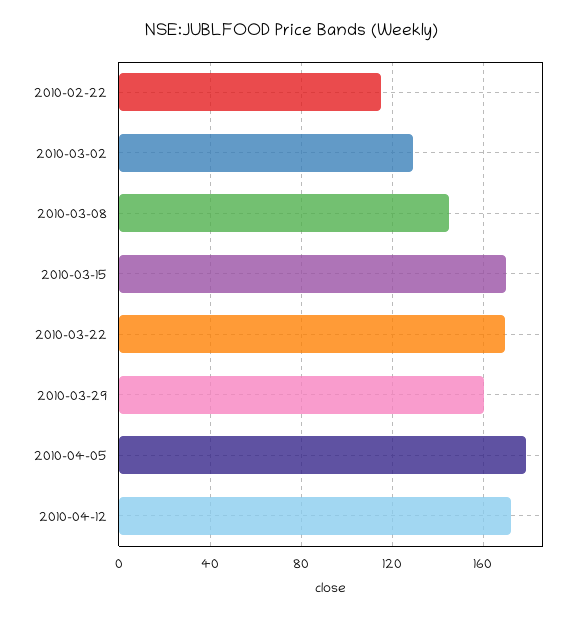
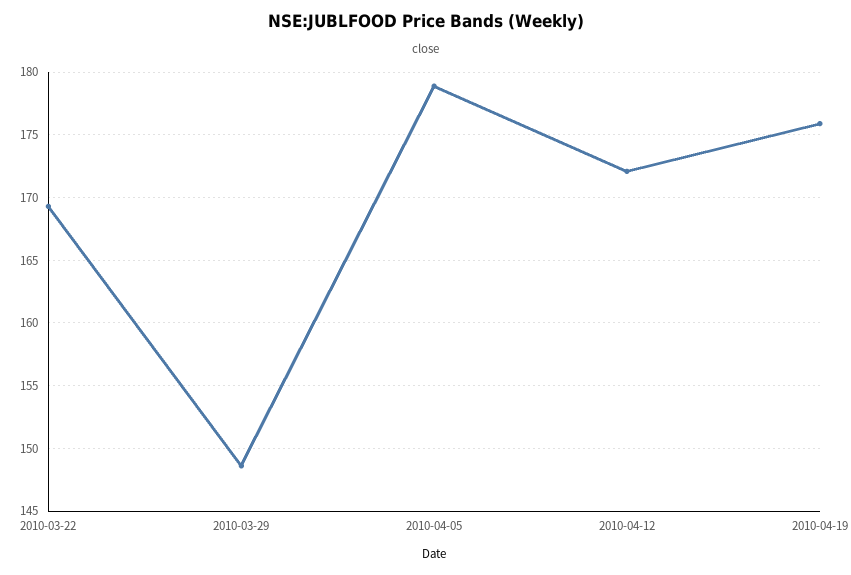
2010-02-22: 115 -> none
2010-03-02: 130 -> none
2010-03-08: 145 -> none
2010-03-15: 170 -> none
2010-03-29: 160 -> 148.5
2010-04-19: none -> 176

